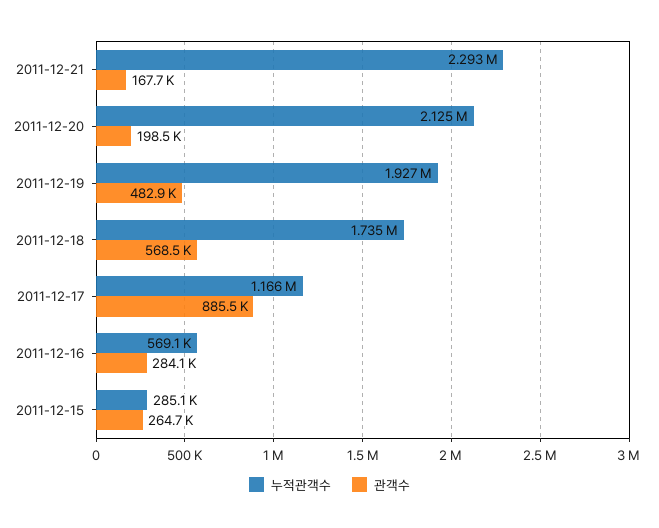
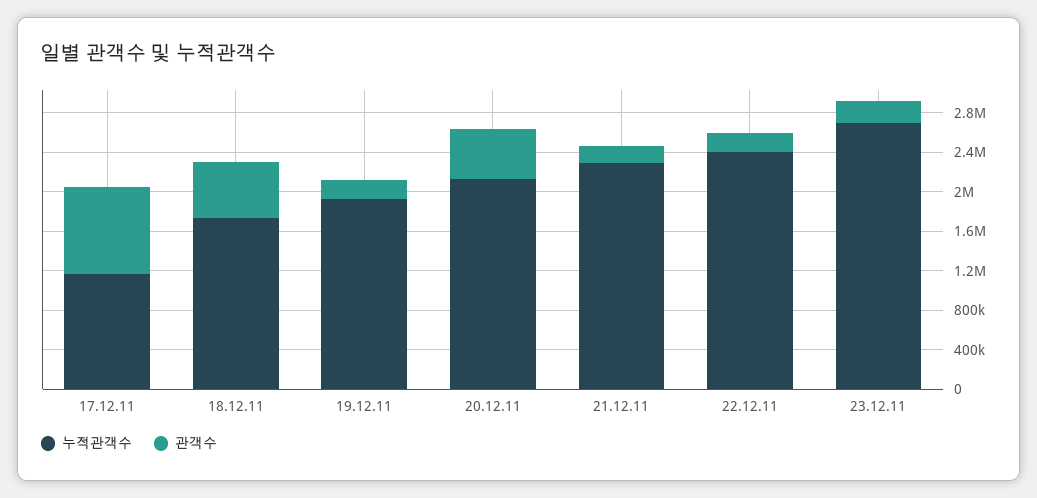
관객수, 2011-12-20: 198500 -> 500000
관객수, 2011-12-19: 482900 -> 200000
누적관객수, 2011-12-16: 569100 -> none
관객수, 2011-12-16: 284100 -> none
누적관객수, 2011-12-15: 285100 -> none
관객수, 2011-12-15: 264700 -> none
누적관객수, 22.12.11: none -> 2400000
관객수, 22.12.11: none -> 200000
누적관객수, 23.12.11: none -> 2700000
관객수, 23.12.11: none -> 200000

